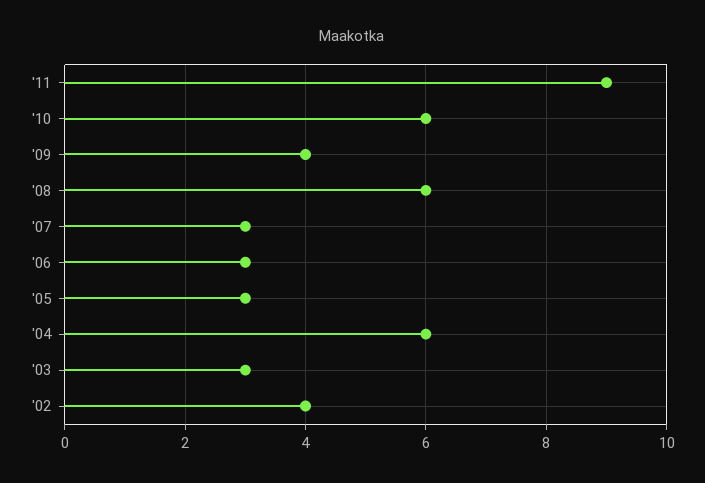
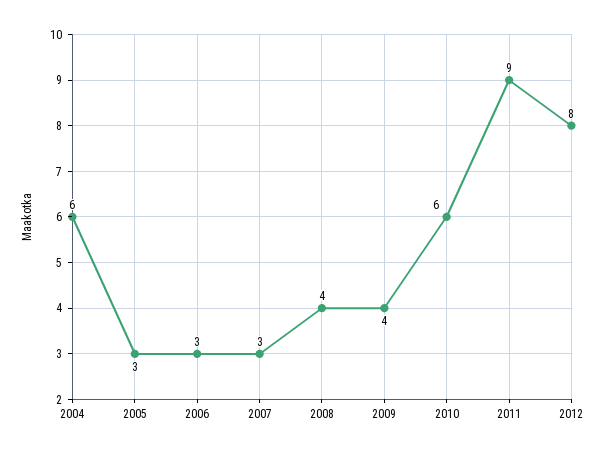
'08: 6 -> 4
'03: 3 -> none
'02: 4 -> none
2012: none -> 8

